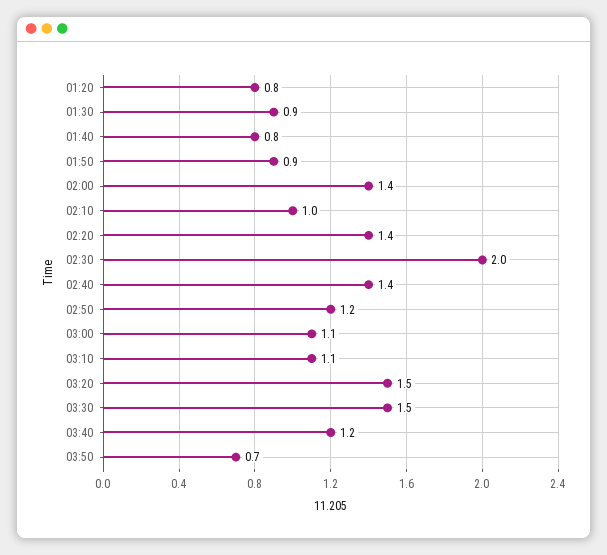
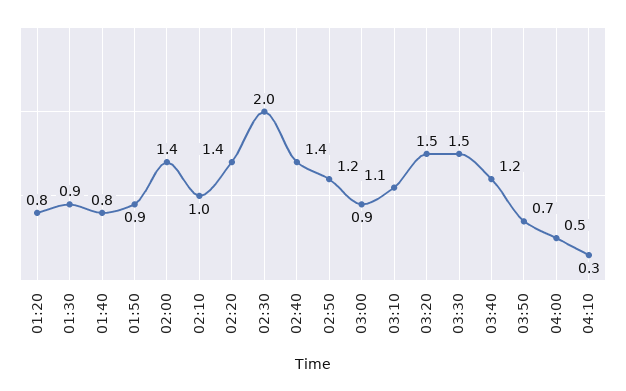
03:00: 1.1 -> 0.9
04:00: none -> 0.5
04:10: none -> 0.3

